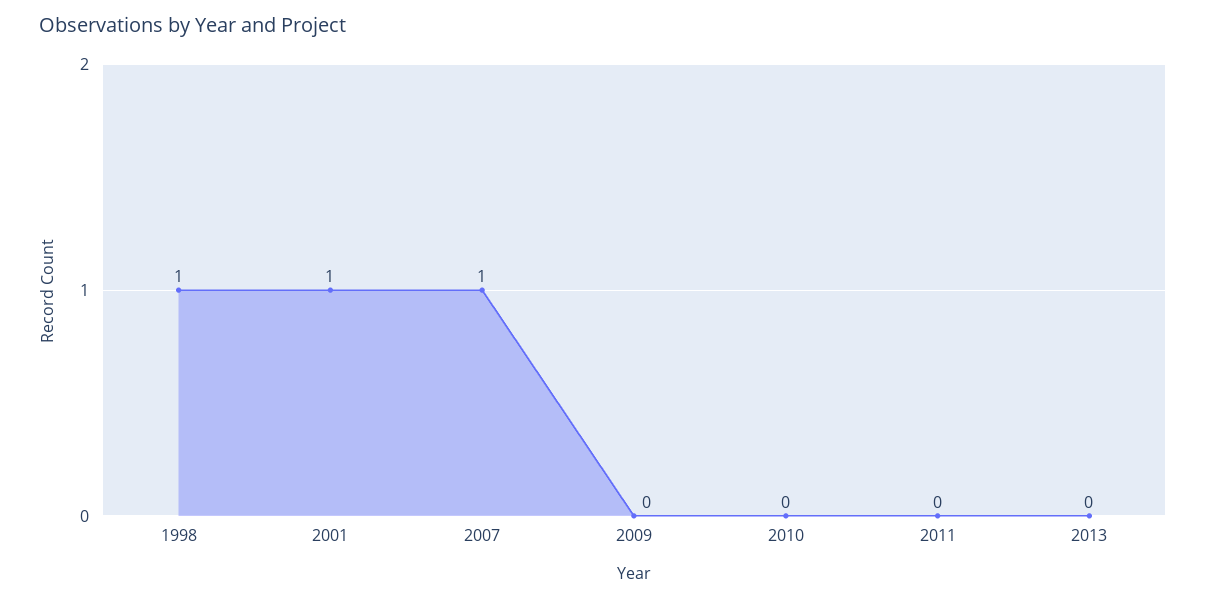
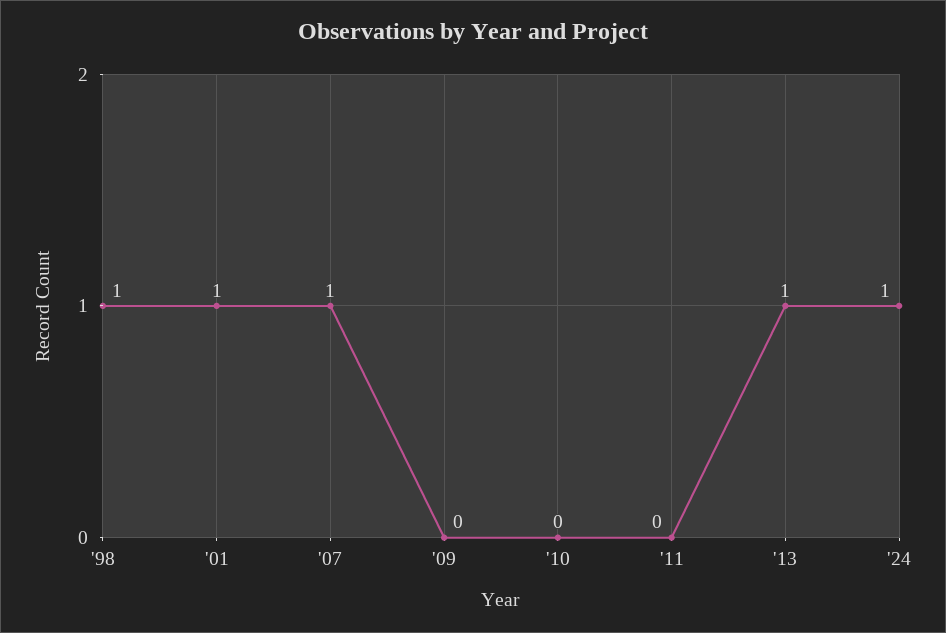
2013: 0 -> 1
'24: none -> 1

